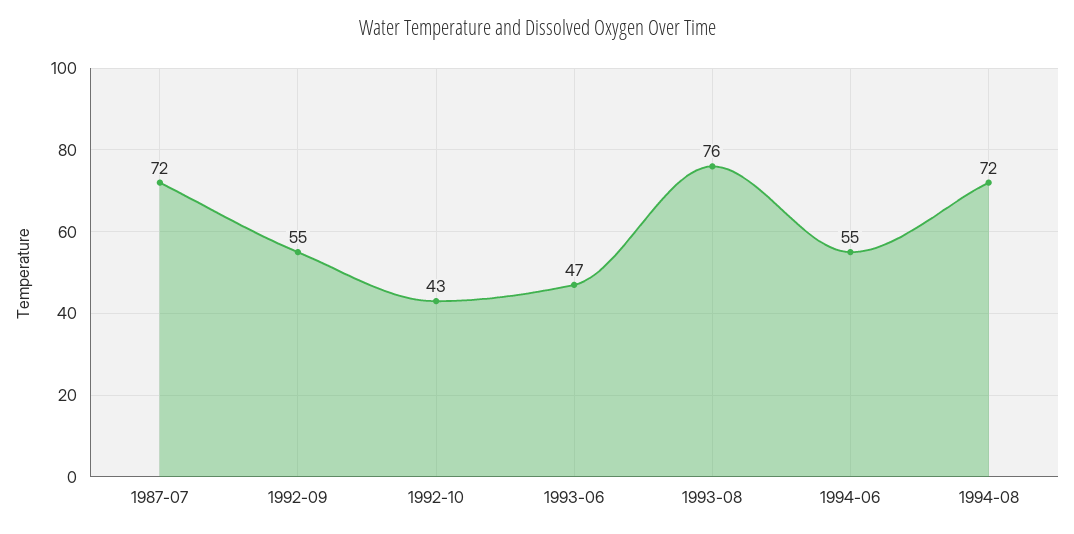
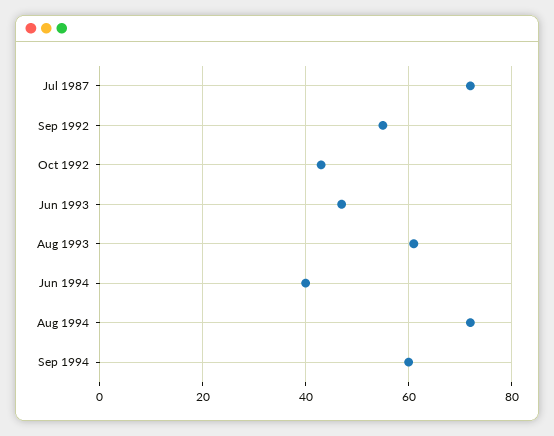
1993-08: 76 -> 60
1994-06: 55 -> 40
Sep 1994: none -> 60

